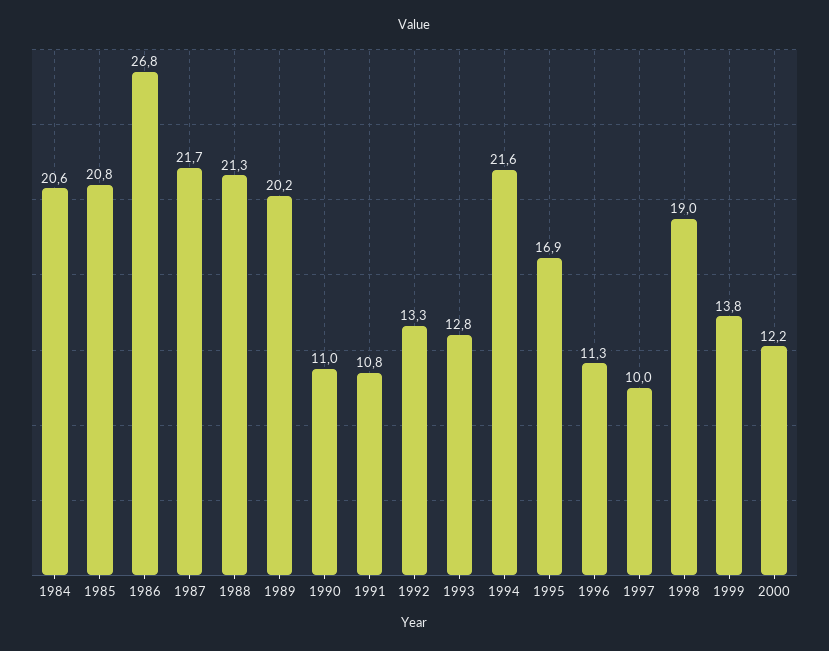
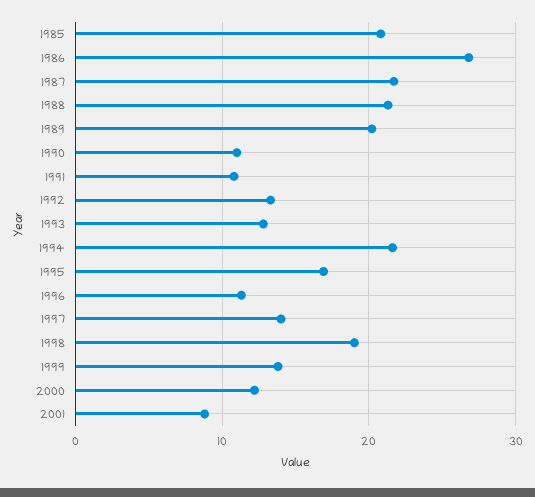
1984: 20.6 -> none
1997: 10 -> 14
2001: none -> 9

